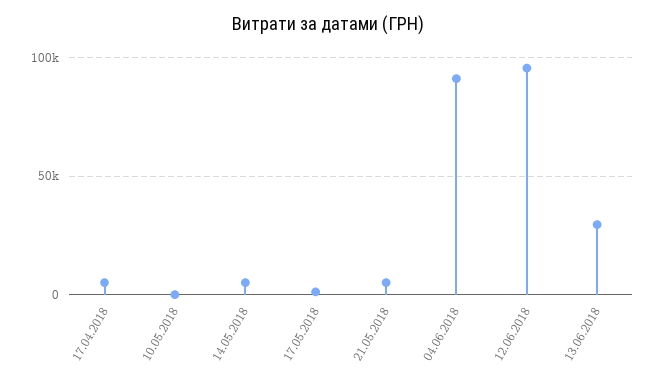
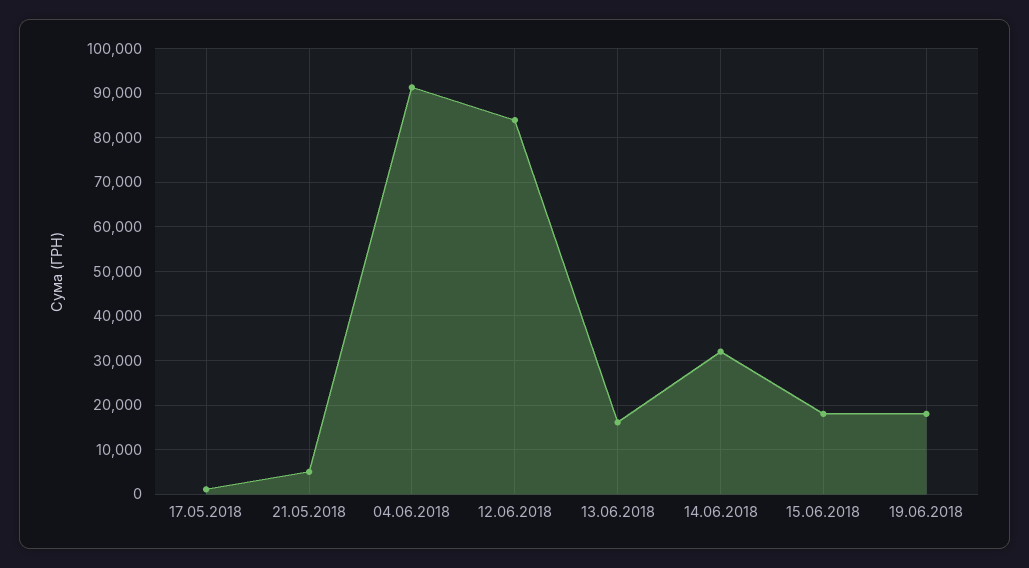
17.04.2018: 5000 -> none
10.05.2018: 0 -> none
14.05.2018: 5000 -> none
12.06.2018: 95000 -> 84000
13.06.2018: 30000 -> 16000
14.06.2018: none -> 32000
15.06.2018: none -> 18000
19.06.2018: none -> 18000

